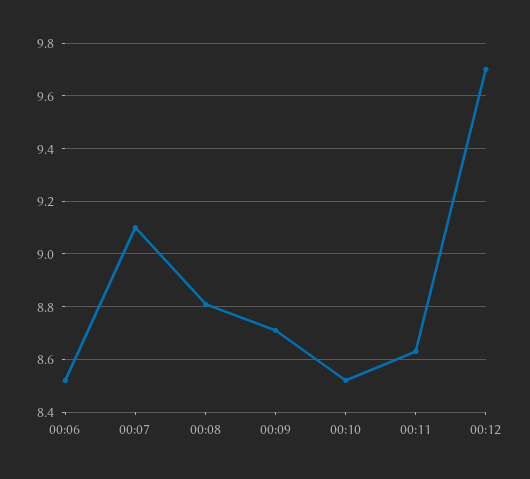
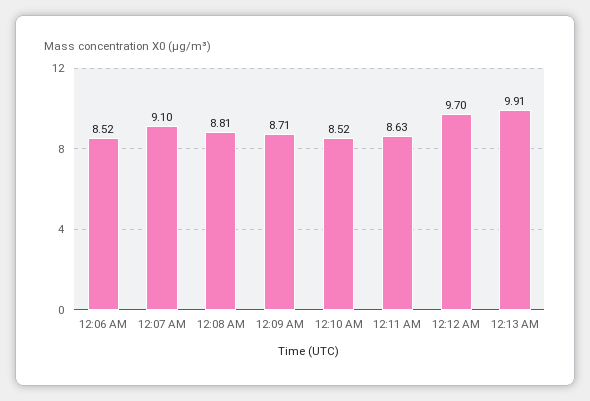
12:13 AM: none -> 9.91

